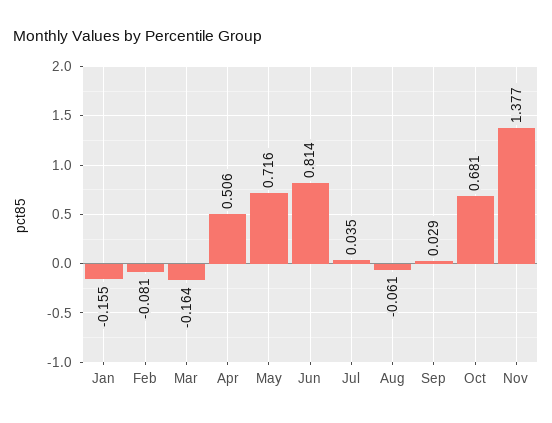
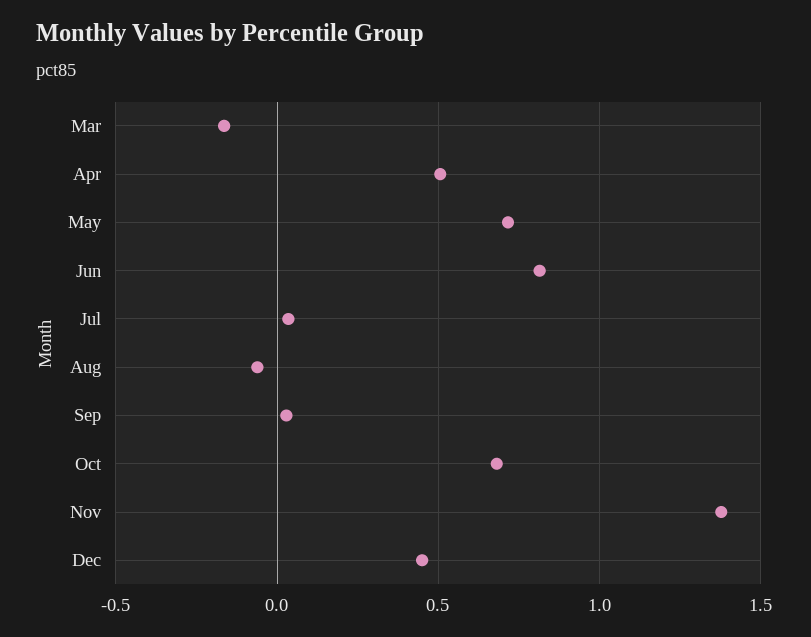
Jan: -0.155 -> none
Feb: -0.081 -> none
Dec: none -> 0.45

